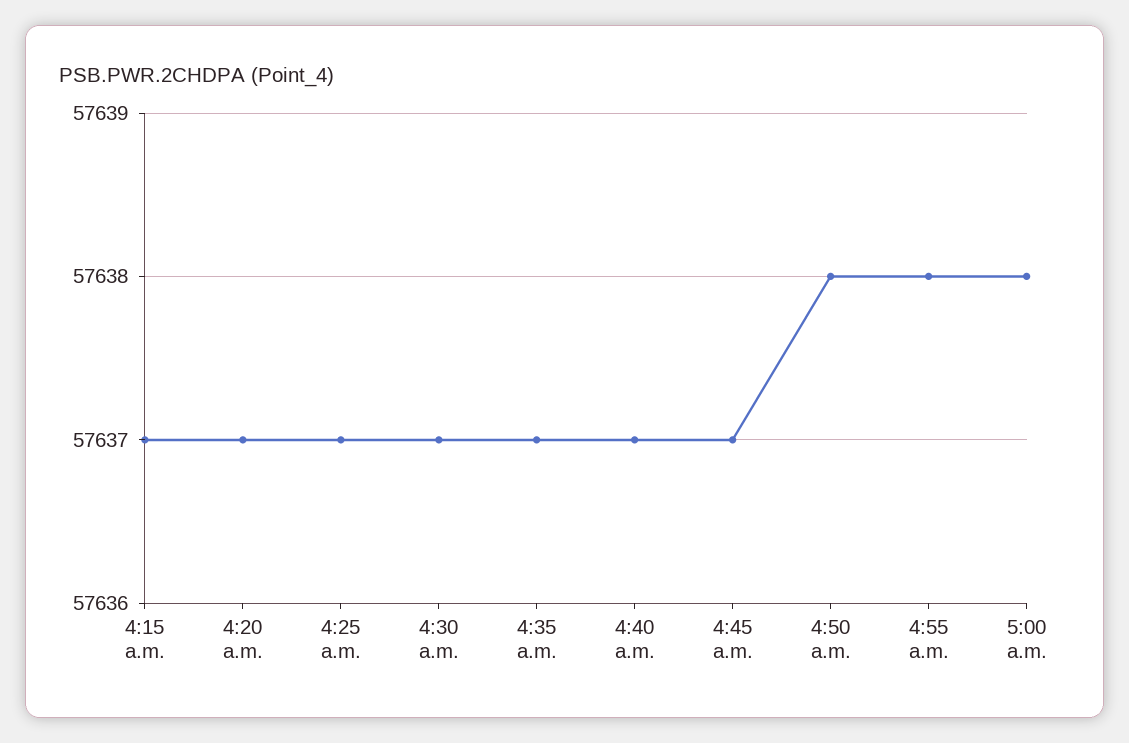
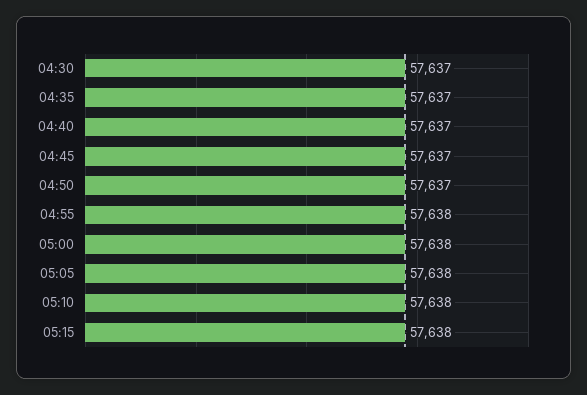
4:15 a.m.: 57637 -> none
4:20 a.m.: 57637 -> none
4:25 a.m.: 57637 -> none
4:50 a.m.: 57638 -> 57637
05:05: none -> 57638
05:10: none -> 57638
05:15: none -> 57638

